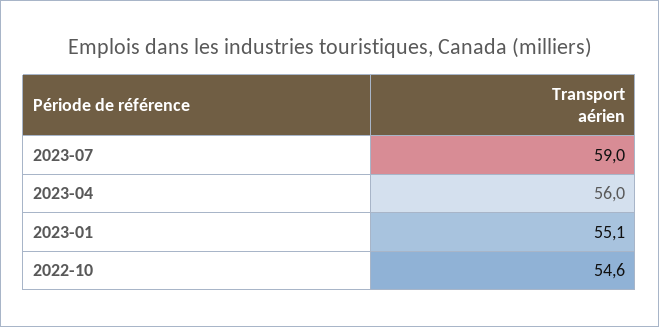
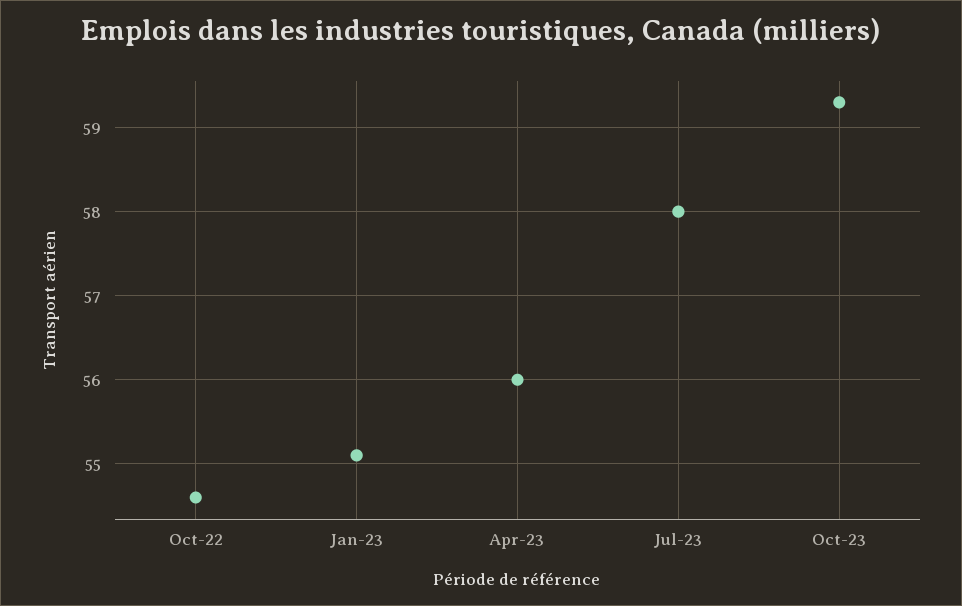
2023-07: 59 -> 58
Oct-23: none -> 59.3

